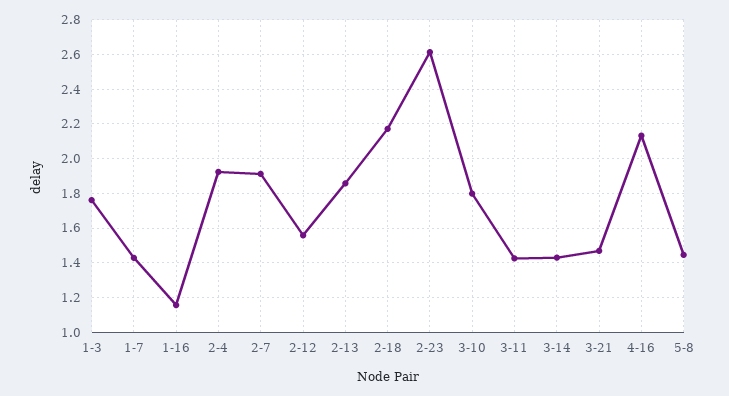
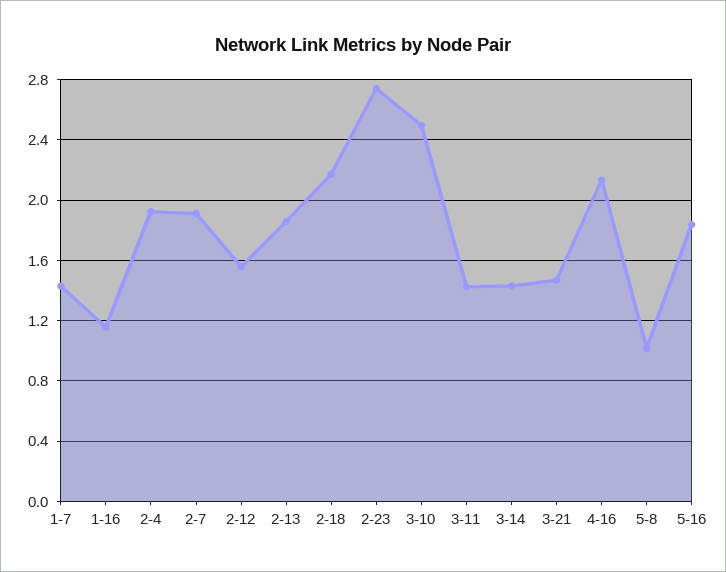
1-3: 1.75 -> none
2-23: 2.6 -> 2.75
3-10: 1.8 -> 2.5
5-8: 1.45 -> 1
5-16: none -> 1.85

